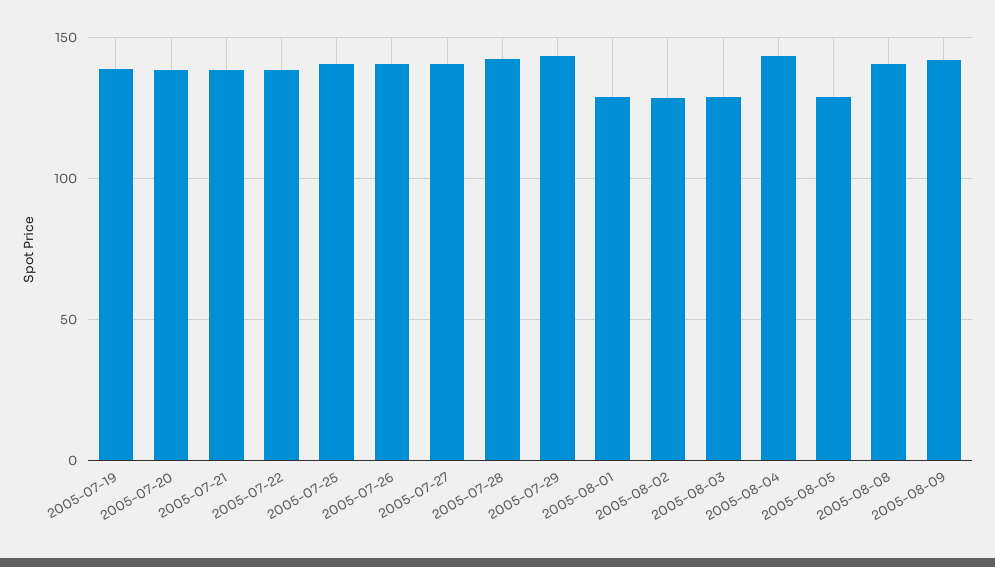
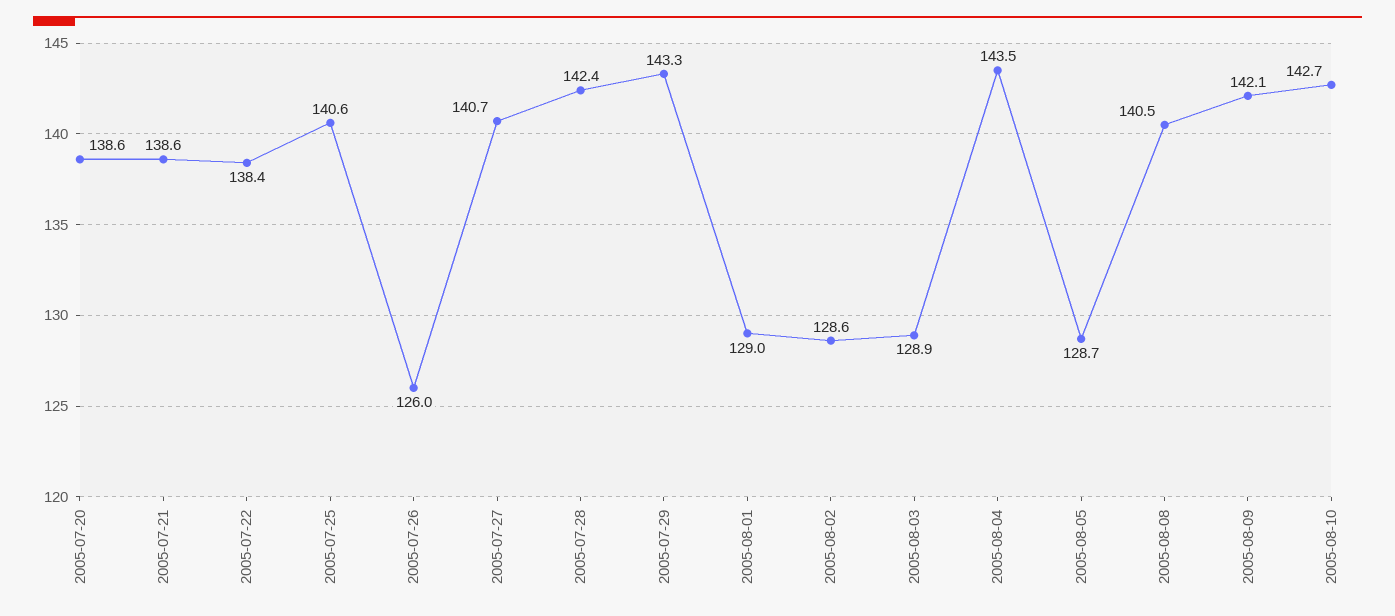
2005-07-19: 140 -> none
2005-07-26: 140 -> 126
2005-08-10: none -> 142.7

